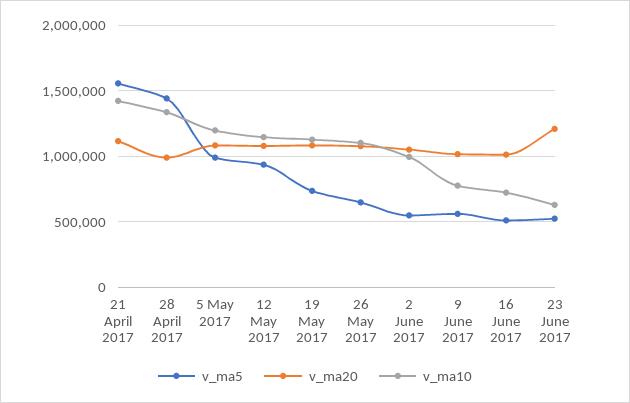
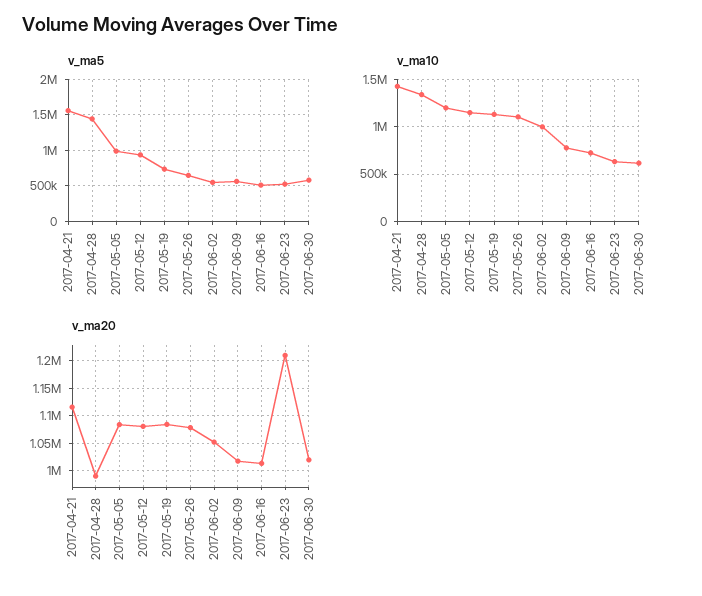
v_ma5, 2017-06-30: none -> 600000
v_ma10, 2017-06-30: none -> 600000
v_ma20, 2017-06-30: none -> 1025000

